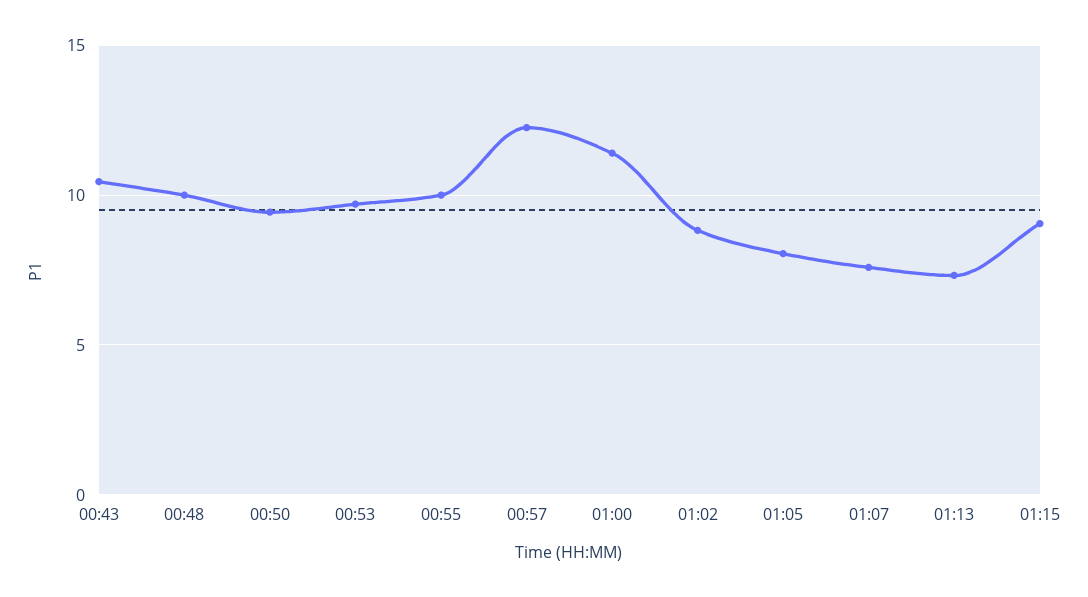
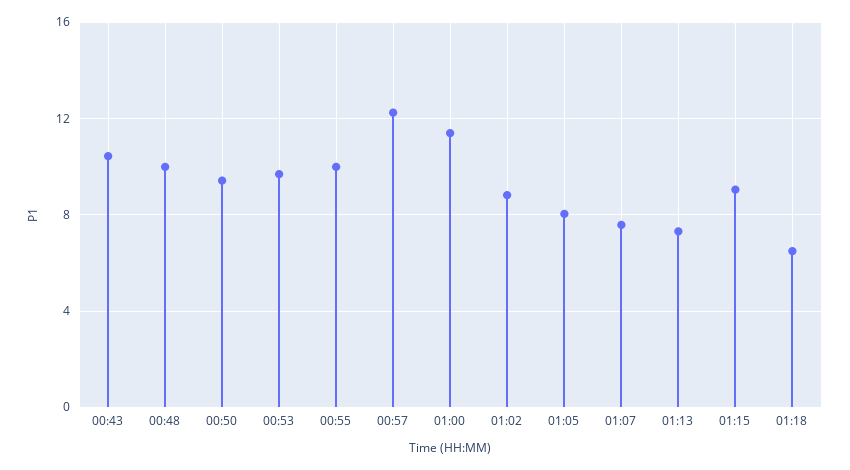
01:18: none -> 6.5

